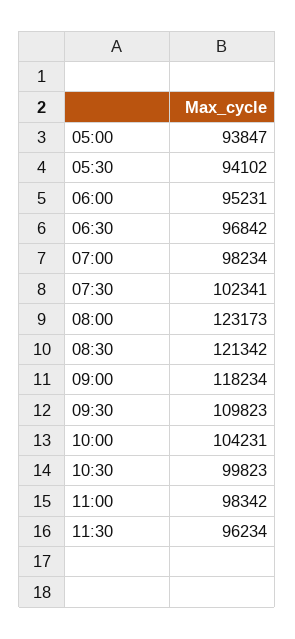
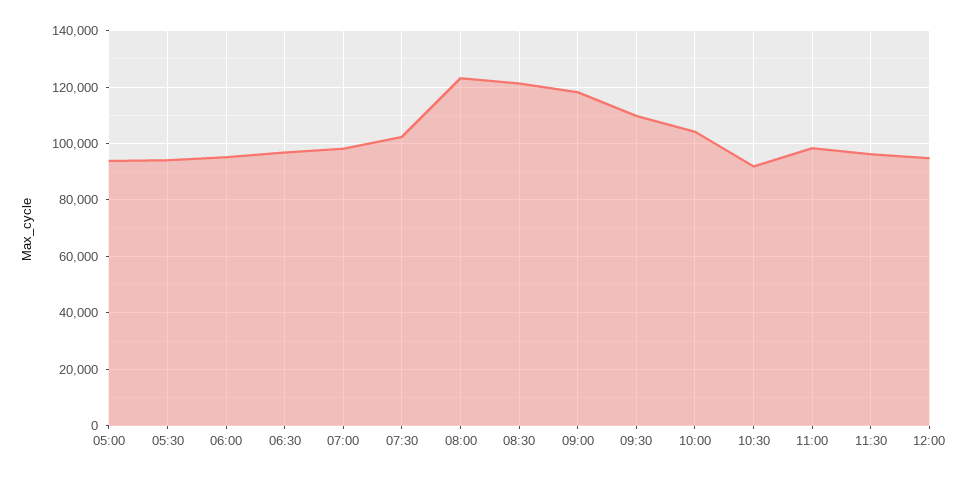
10:30: 99823 -> 92500
12:00: none -> 95000

